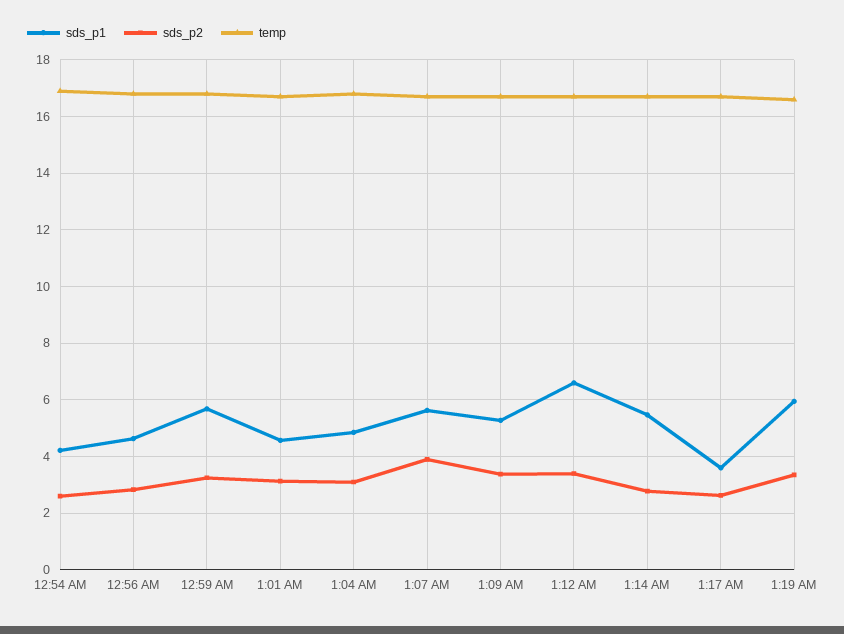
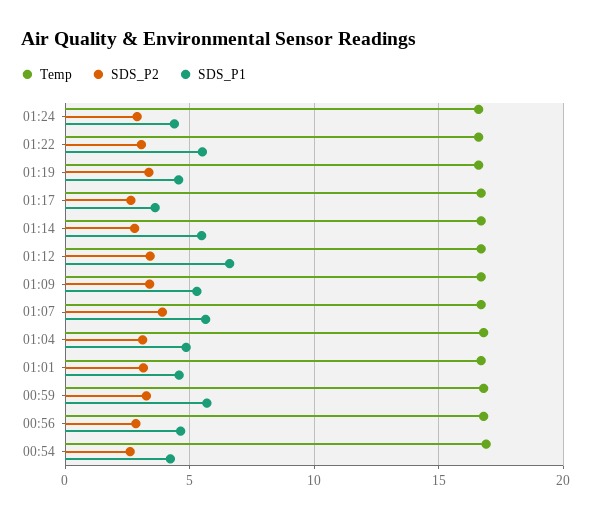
sds_p1, 1:19 AM: 6 -> 4.5
temp, 01:24: none -> 16.5
sds_p2, 01:24: none -> 3
sds_p1, 01:24: none -> 4.5
temp, 01:22: none -> 16.5
sds_p2, 01:22: none -> 3
sds_p1, 01:22: none -> 5.5

